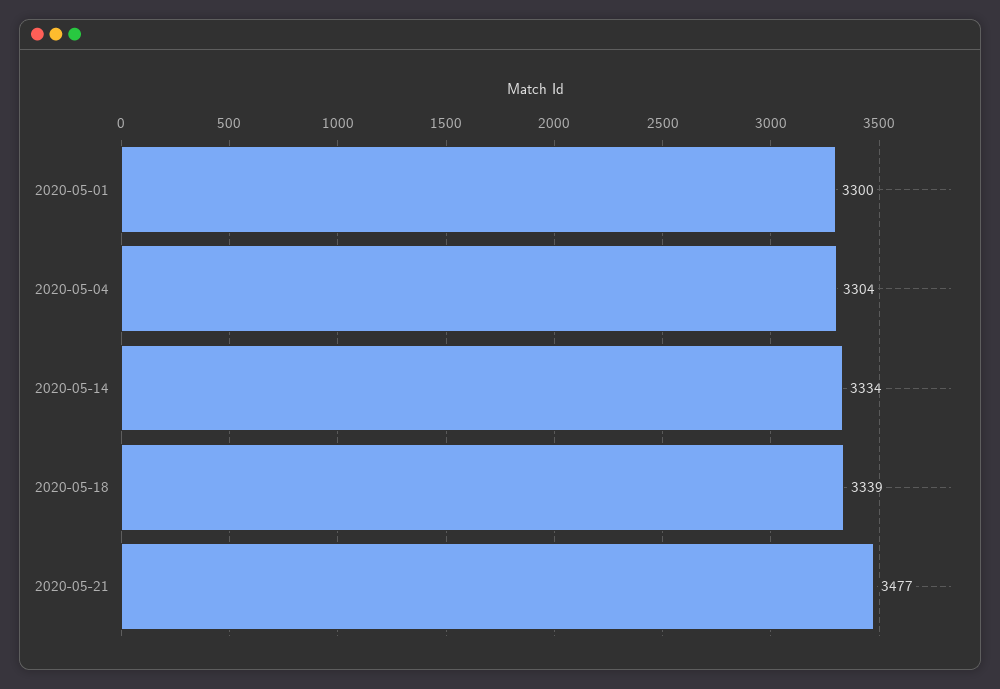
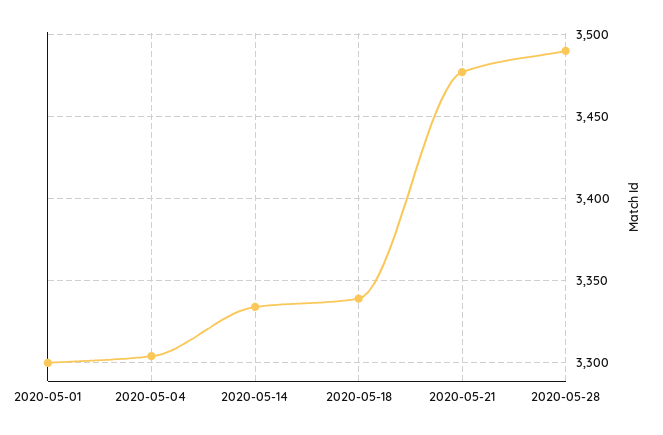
2020-05-28: none -> 3490

